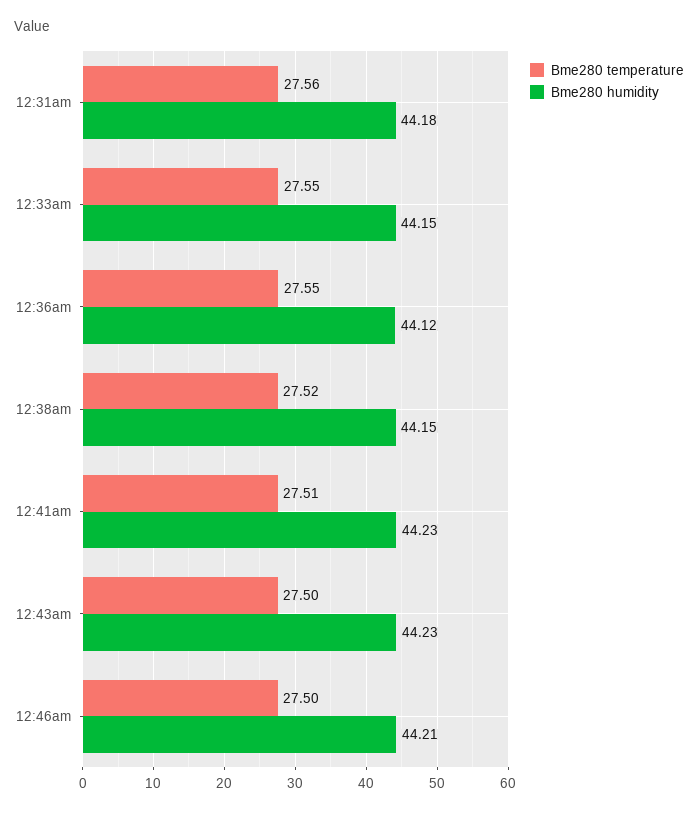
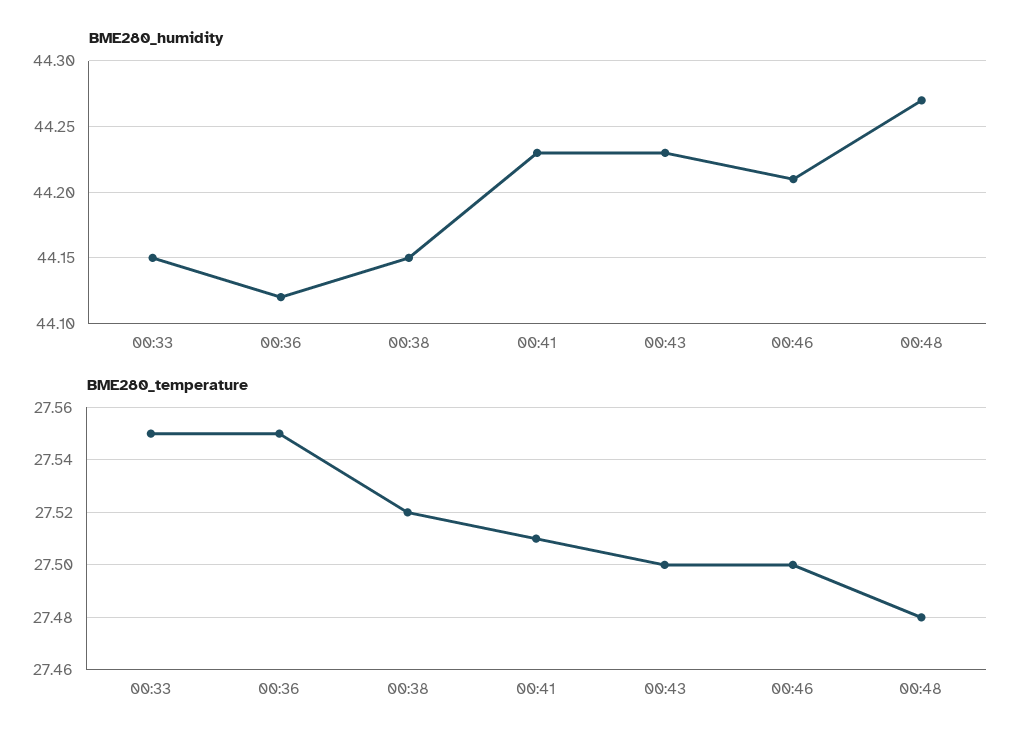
Bme280 temperature, 12:31am: 27.56 -> none
Bme280 humidity, 12:31am: 44.18 -> none
Bme280 humidity, 00:48: none -> 44.27
Bme280 temperature, 00:48: none -> 27.48

